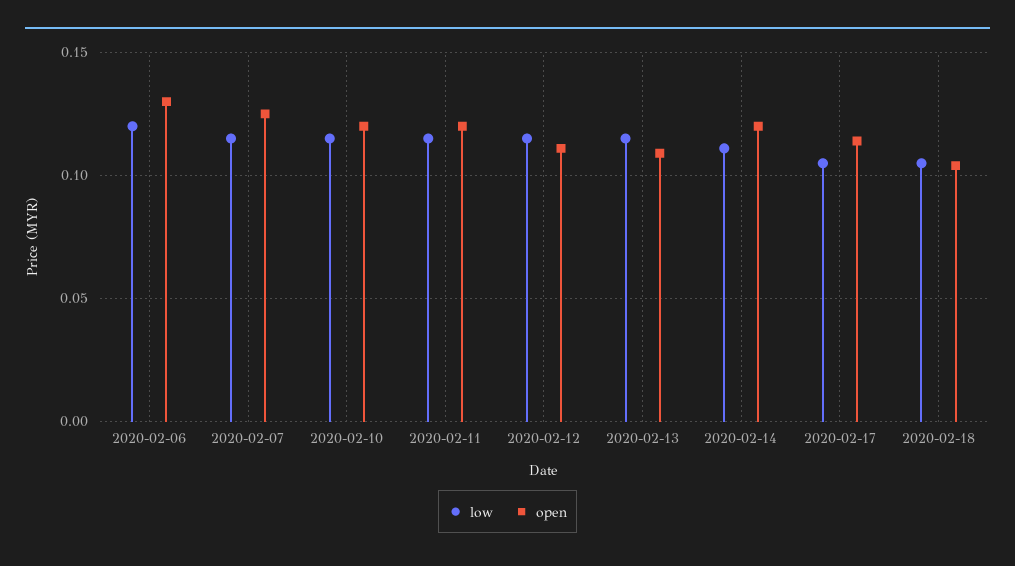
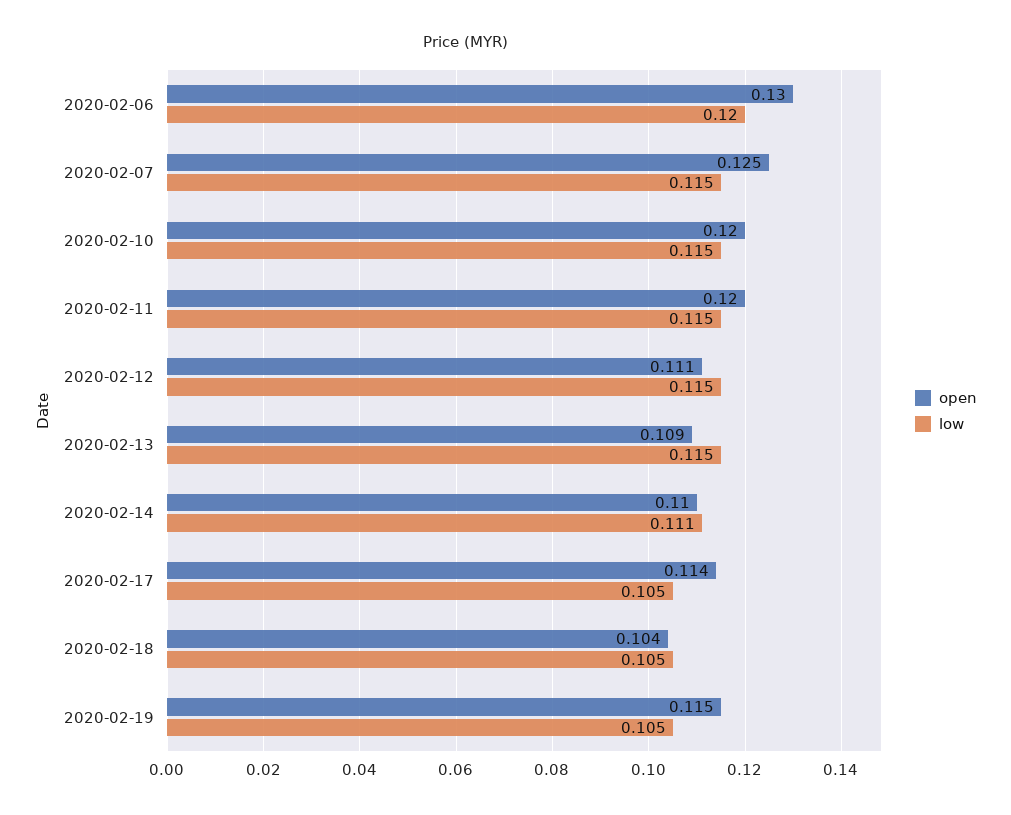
open, 2020-02-14: 0.12 -> 0.11
open, 2020-02-19: none -> 0.115
low, 2020-02-19: none -> 0.105

